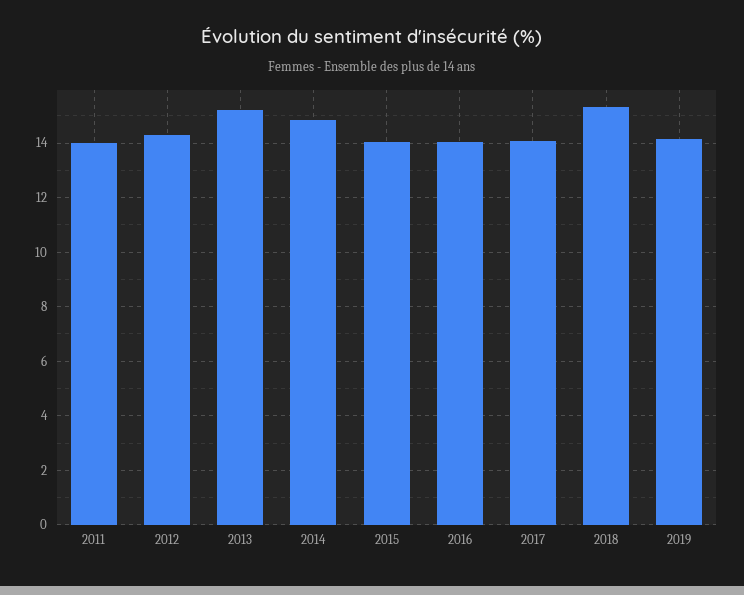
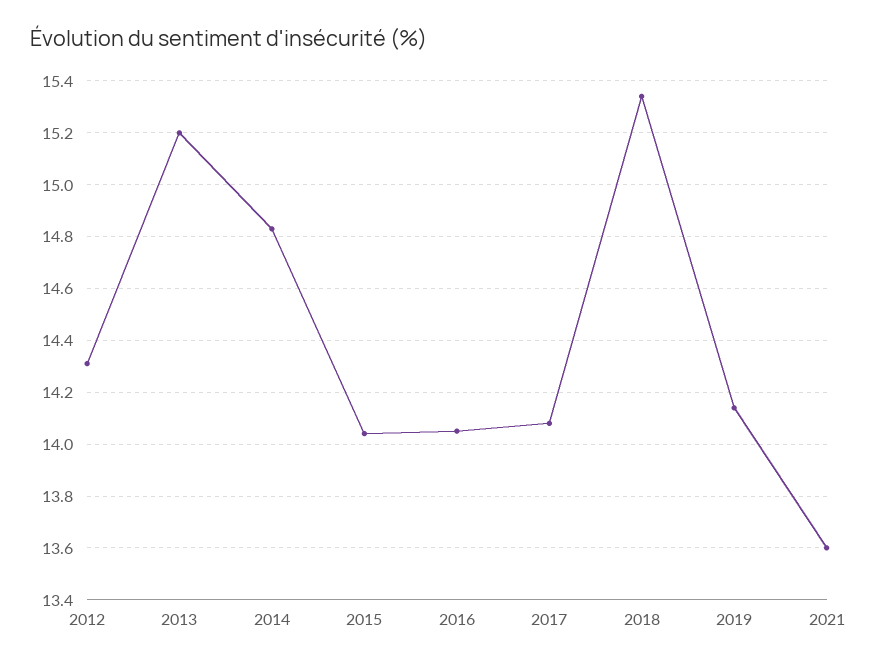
2011: 14 -> none
2021: none -> 13.6

